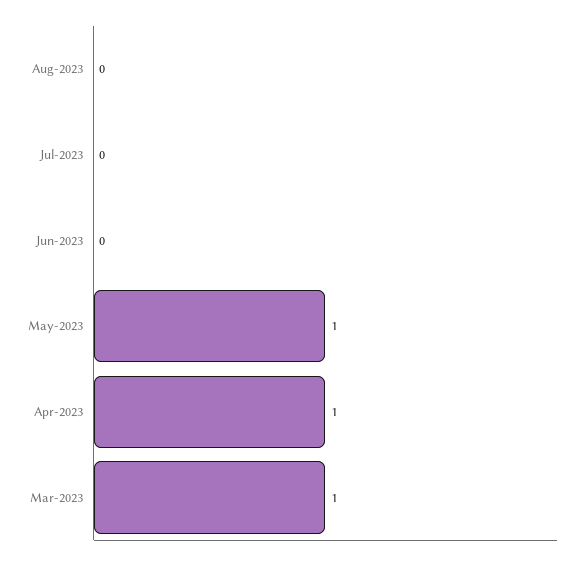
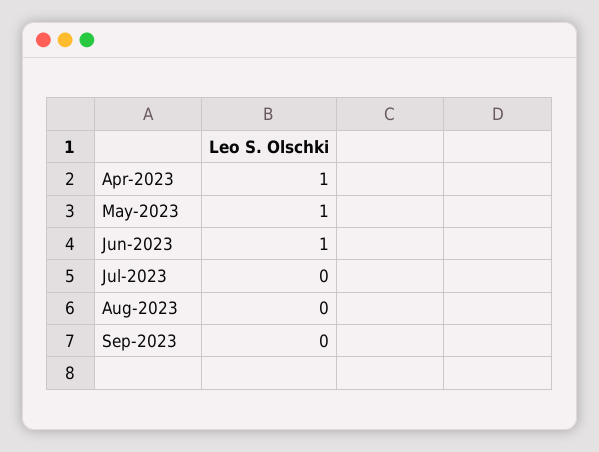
Jun-2023: 0 -> 1
Mar-2023: 1 -> none
Sep-2023: none -> 0

